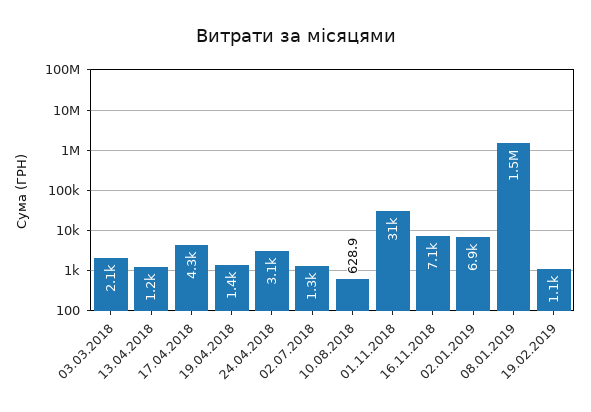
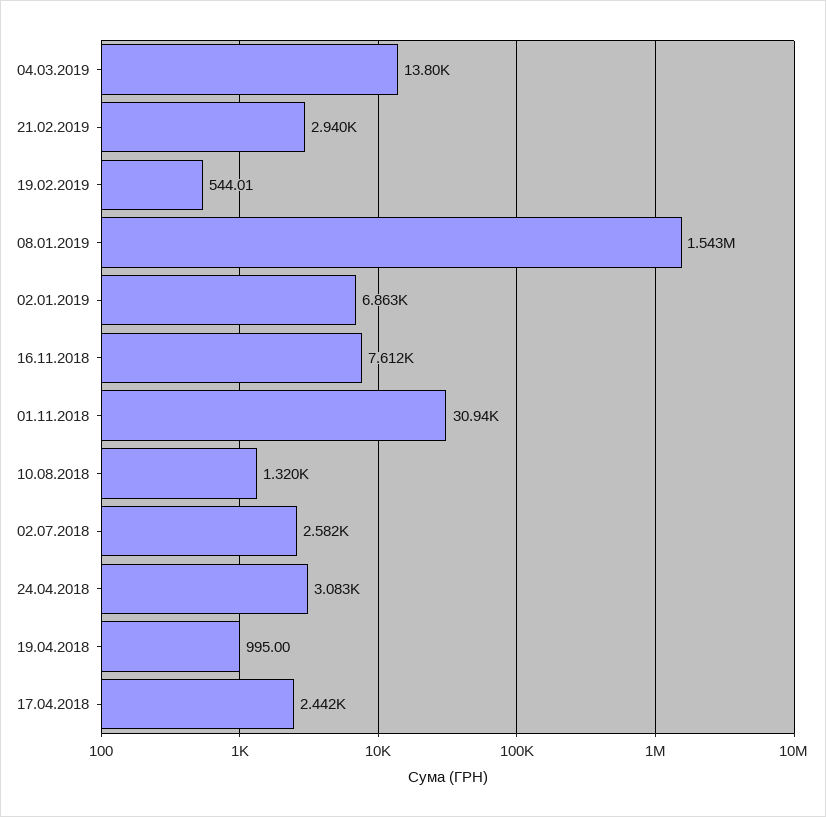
03.03.2018: 2100 -> none
13.04.2018: 1200 -> none
17.04.2018: 4300 -> 2442
19.04.2018: 1400 -> 995
02.07.2018: 1300 -> 2582
10.08.2018: 628.9 -> 1320
16.11.2018: 7100 -> 7612
19.02.2019: 1100 -> 544.01
04.03.2019: none -> 13800
21.02.2019: none -> 2940

